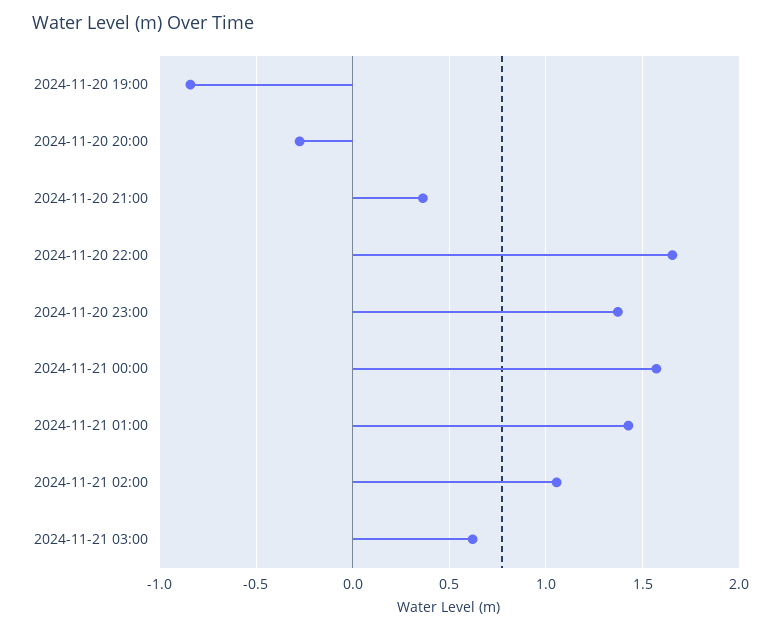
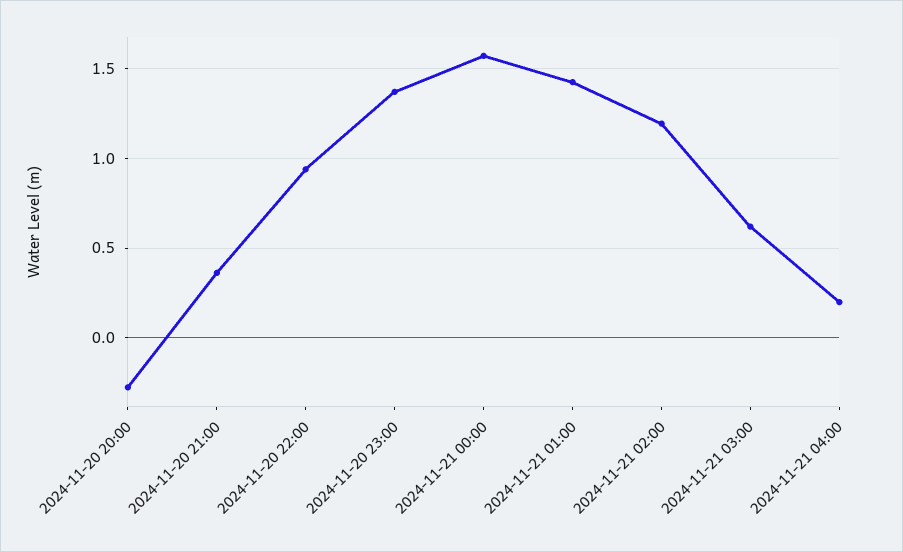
2024-11-20 19:00: -0.85 -> none
2024-11-20 22:00: 1.65 -> 0.95
2024-11-21 02:00: 1.05 -> 1.2
2024-11-21 04:00: none -> 0.2

